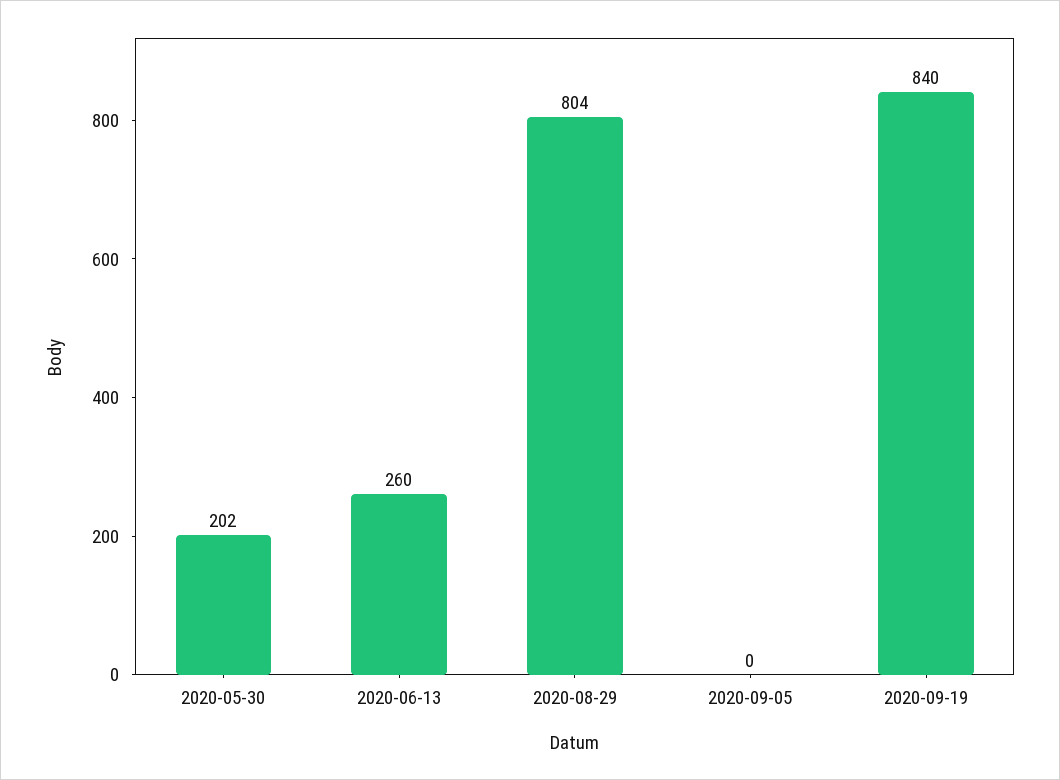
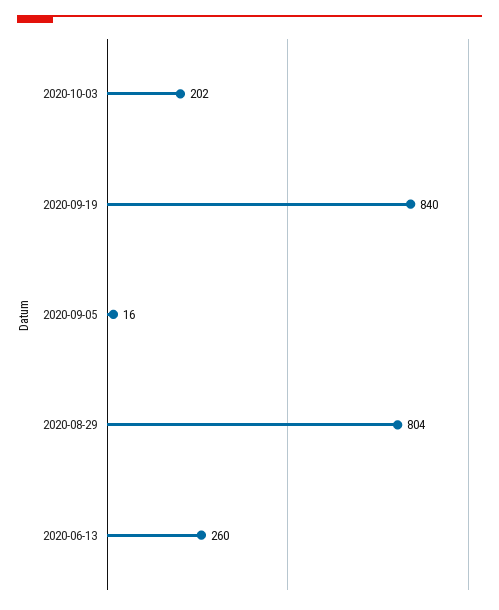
2020-05-30: 202 -> none
2020-09-05: 0 -> 16
2020-10-03: none -> 202

